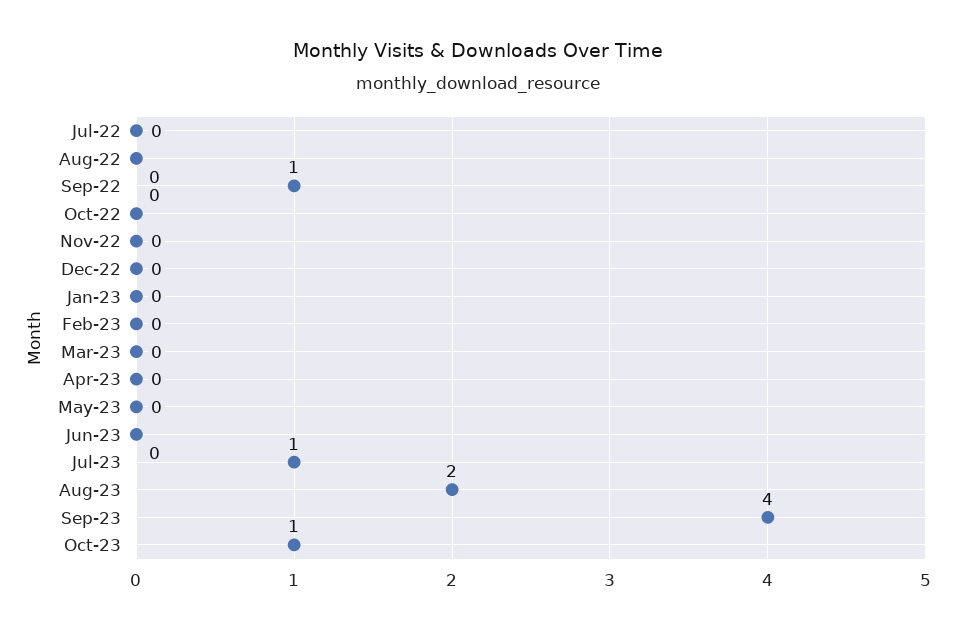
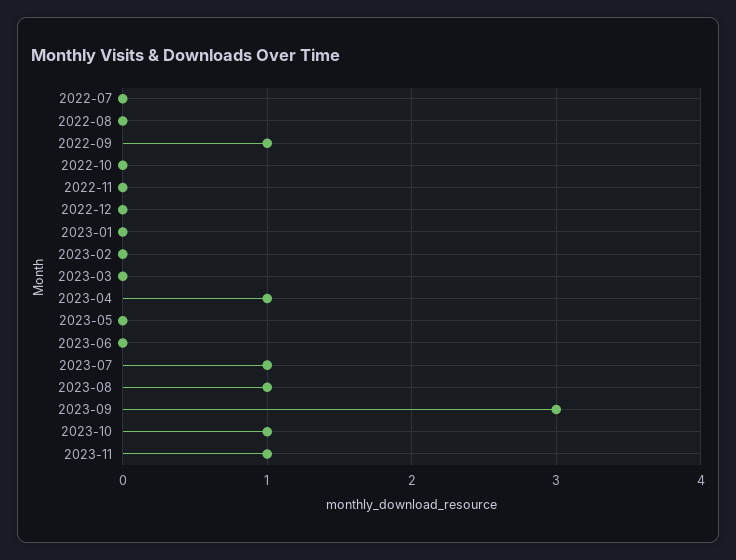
Apr-23: 0 -> 1
Aug-23: 2 -> 1
Sep-23: 4 -> 3
2023-11: none -> 1

